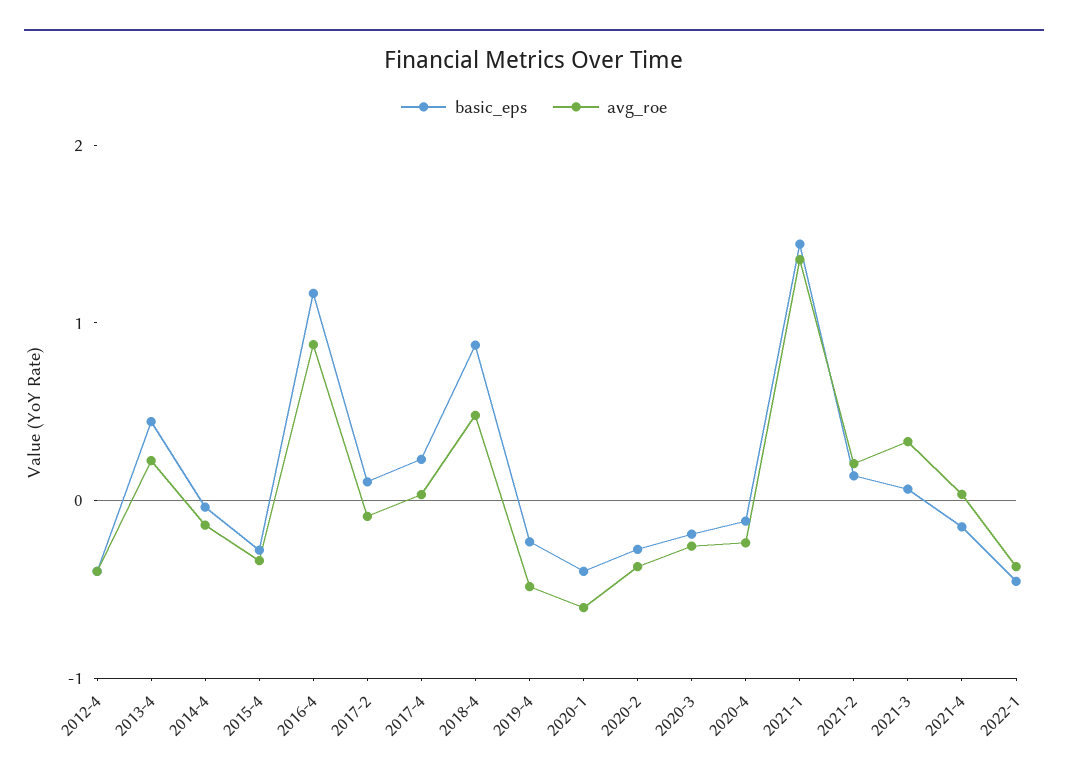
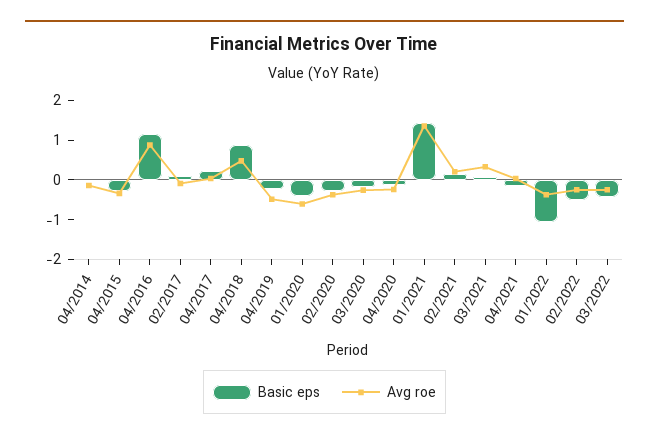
basic_eps, 2012-4: -0.4 -> none
avg_roe, 2012-4: -0.4 -> none
basic_eps, 2013-4: 0.4 -> none
avg_roe, 2013-4: 0.2 -> none
basic_eps, 2022-1: -0.4 -> -1
basic_eps, 02/2022: none -> -0.5
avg_roe, 02/2022: none -> -0.25
basic_eps, 03/2022: none -> -0.5
avg_roe, 03/2022: none -> -0.25

